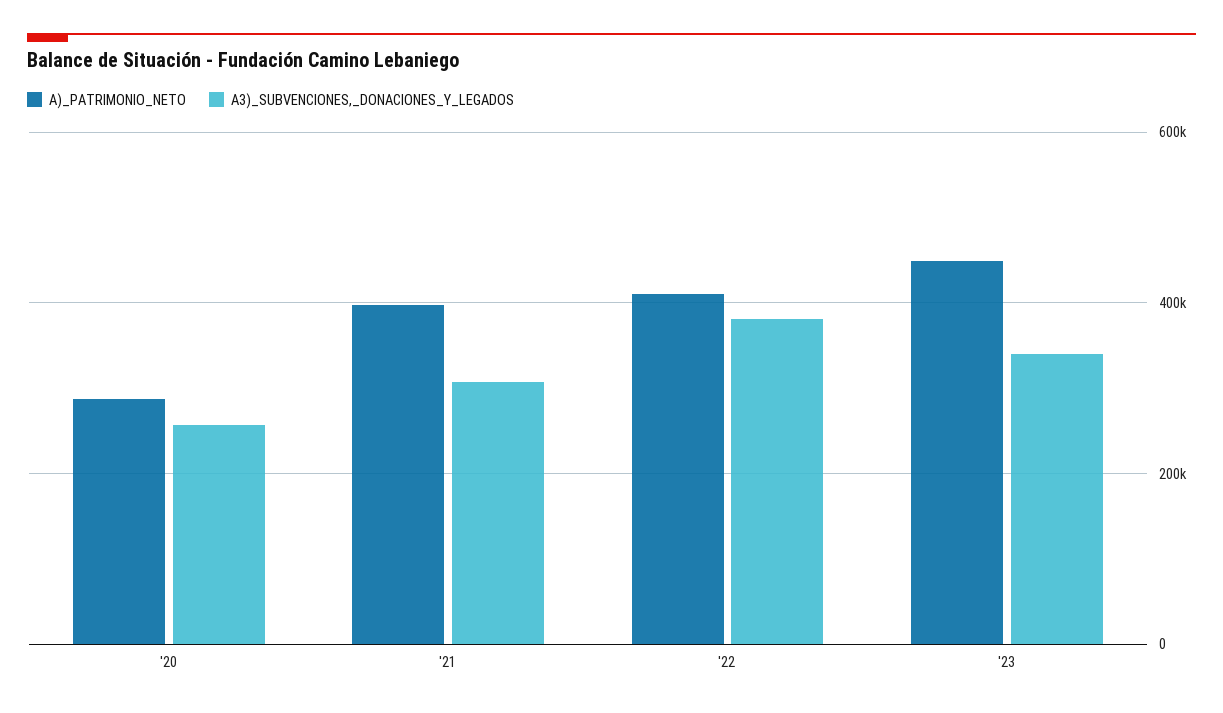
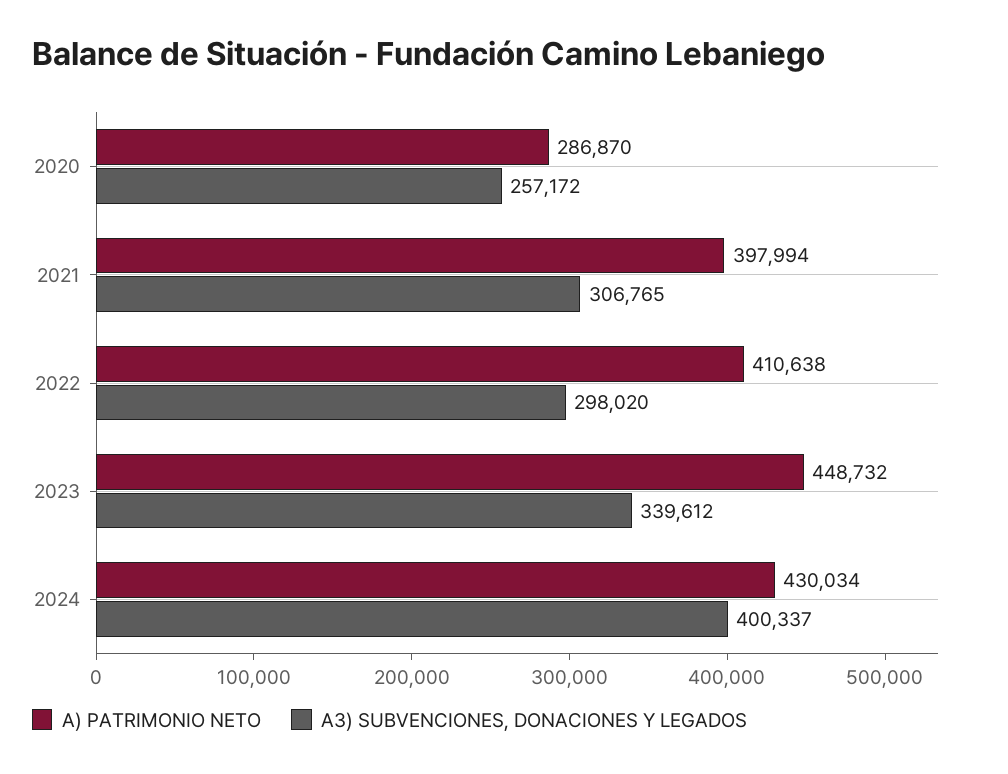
A3)_SUBVENCIONES,_DONACIONES_Y_LEGADOS, '22: 380000 -> 298020
A)_PATRIMONIO_NETO, 2024: none -> 430034
A3)_SUBVENCIONES,_DONACIONES_Y_LEGADOS, 2024: none -> 400337

